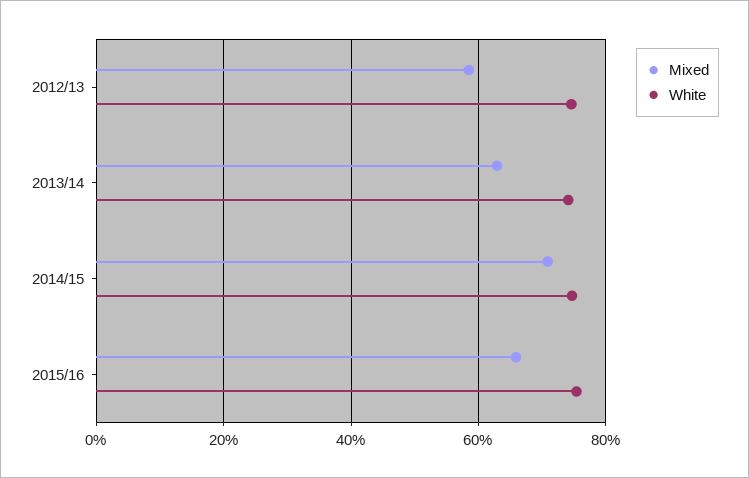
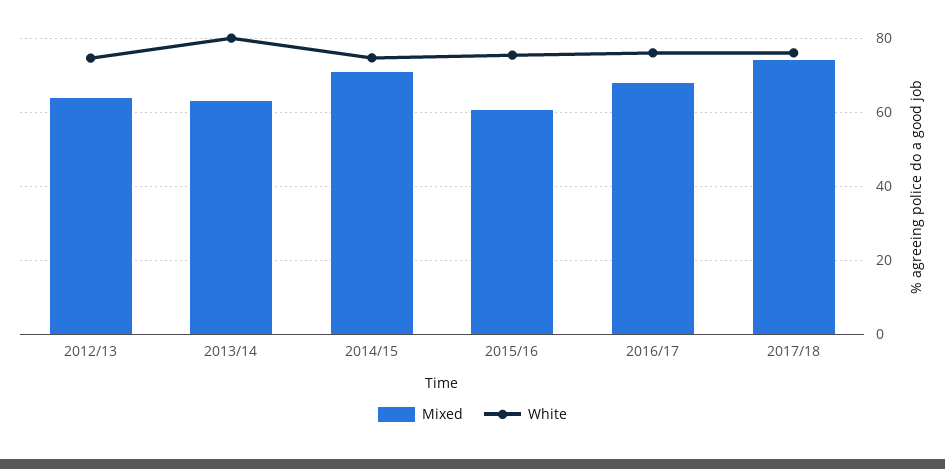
Mixed, 2012/13: 58 -> 64
White, 2013/14: 74 -> 80
Mixed, 2015/16: 66 -> 60
Mixed, 2016/17: none -> 68
White, 2016/17: none -> 76
Mixed, 2017/18: none -> 74
White, 2017/18: none -> 76

